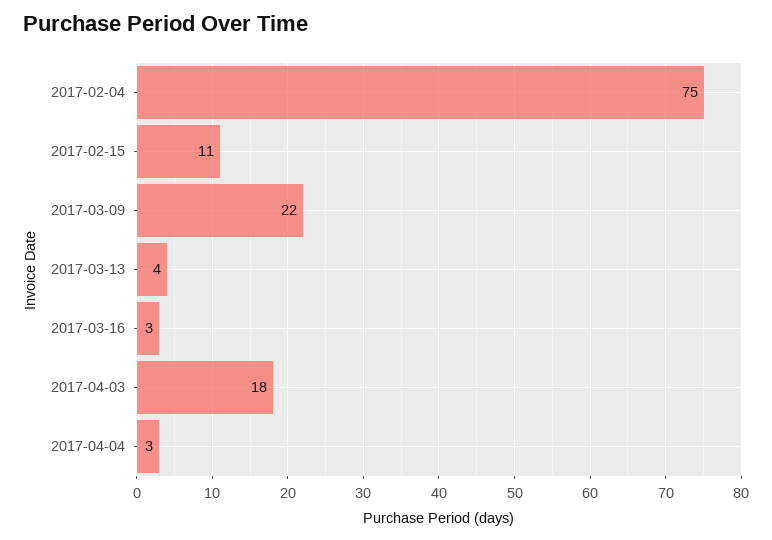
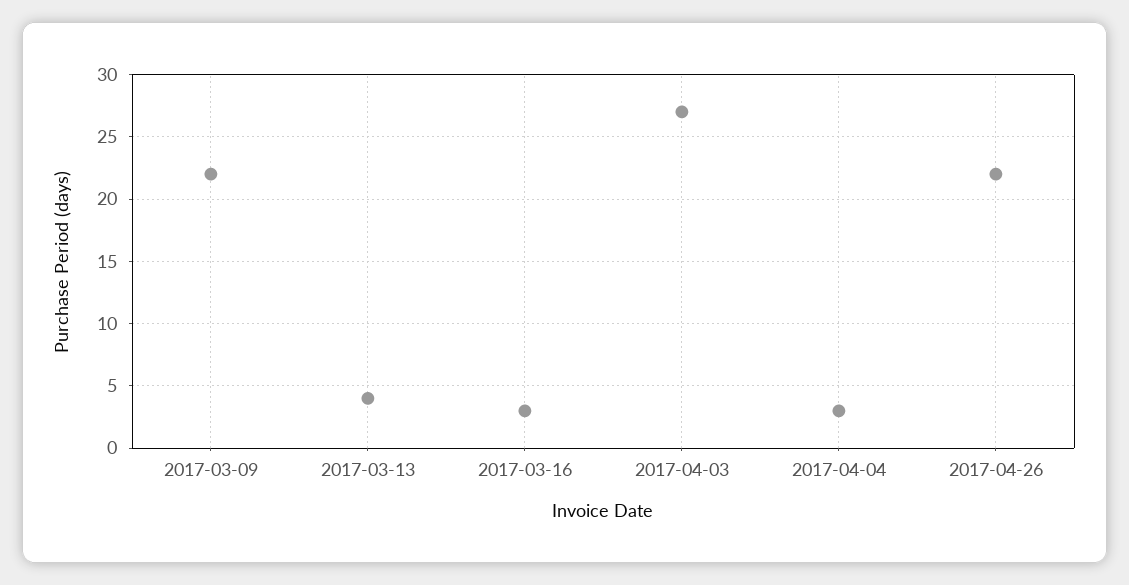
2017-02-04: 75 -> none
2017-02-15: 11 -> none
2017-04-03: 18 -> 27
2017-04-26: none -> 22

